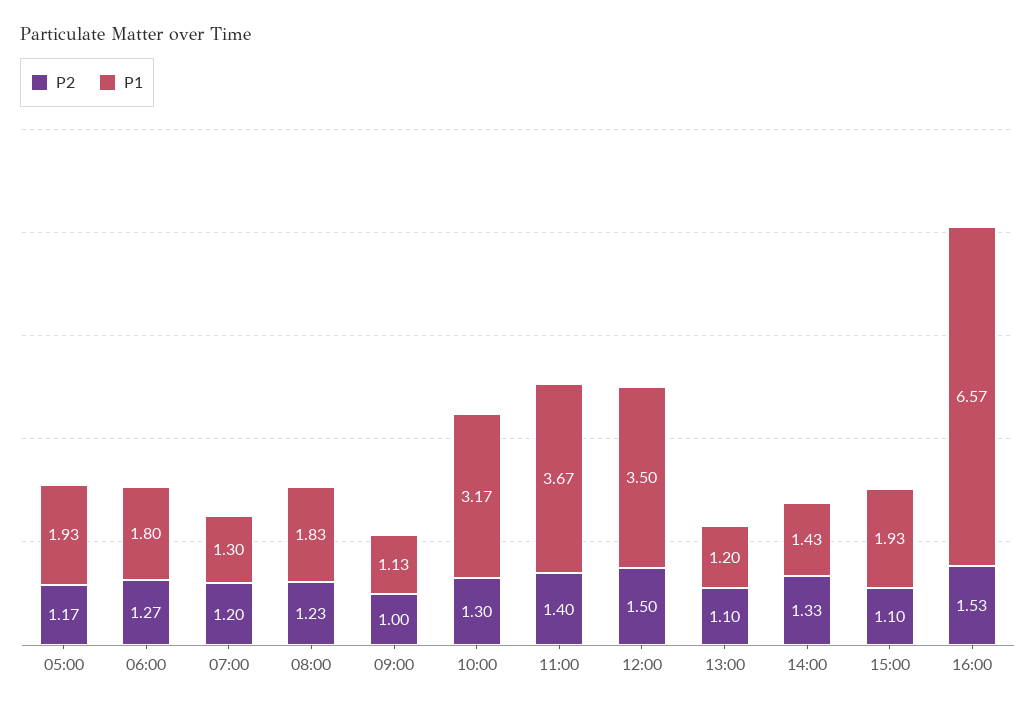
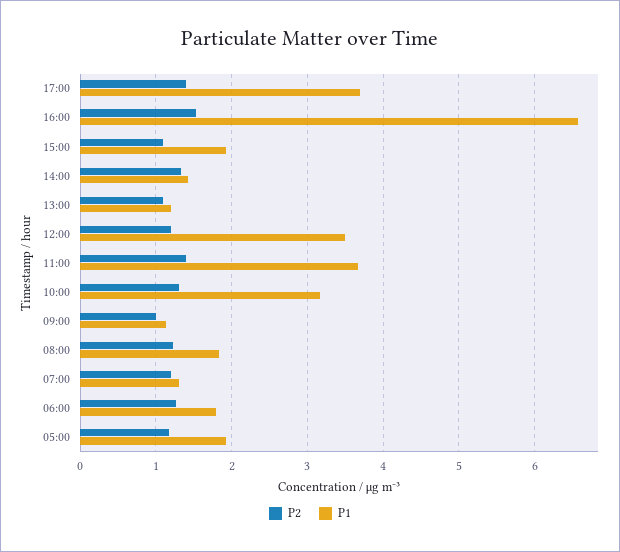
P2, 12:00: 1.5 -> 1.2
P2, 17:00: none -> 1.4
P1, 17:00: none -> 3.7

